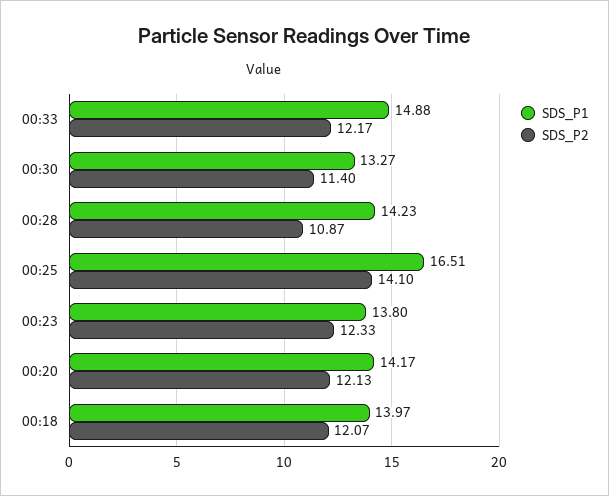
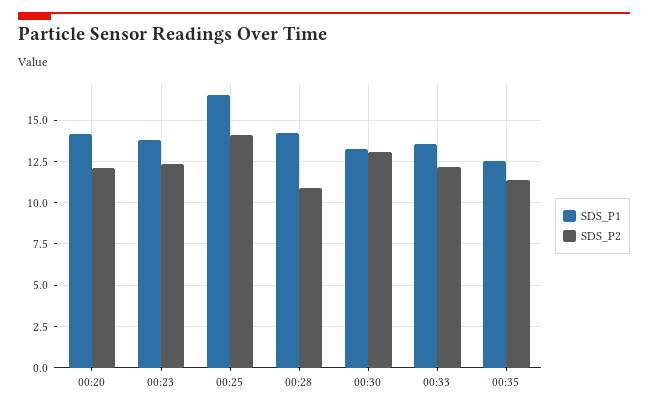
SDS_P1, 00:33: 14.88 -> 13.5
SDS_P2, 00:30: 11.4 -> 13
SDS_P1, 00:18: 13.97 -> none
SDS_P2, 00:18: 12.07 -> none
SDS_P1, 00:35: none -> 12.5
SDS_P2, 00:35: none -> 11.5

